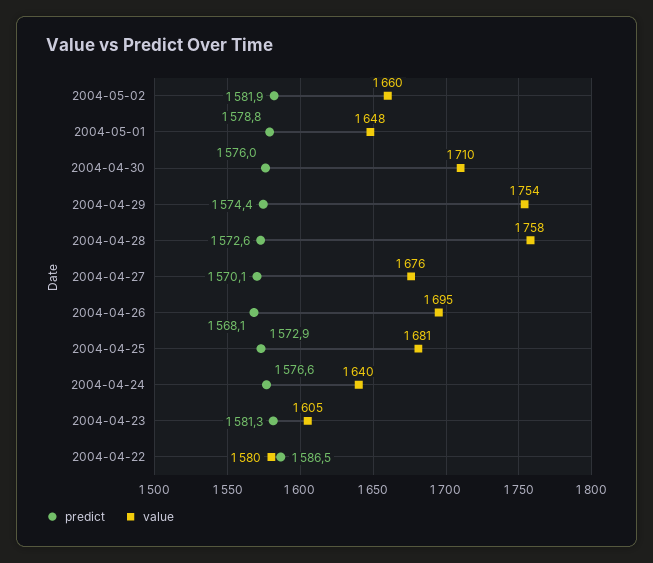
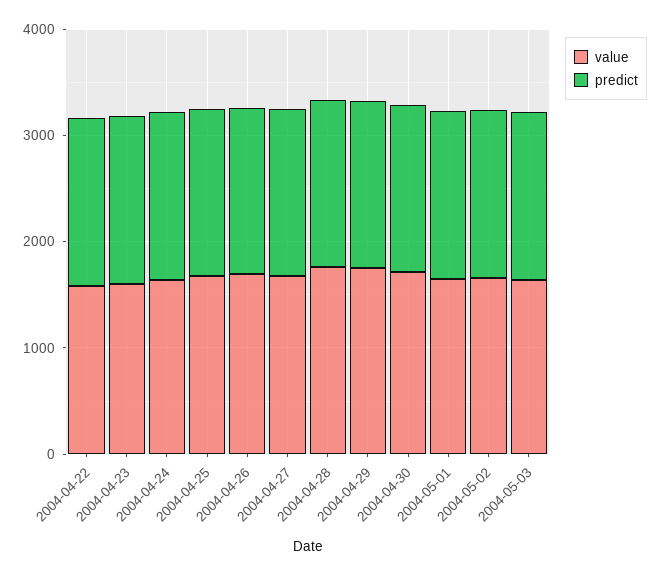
value, 2004-05-03: none -> 1600
predict, 2004-05-03: none -> 1600

